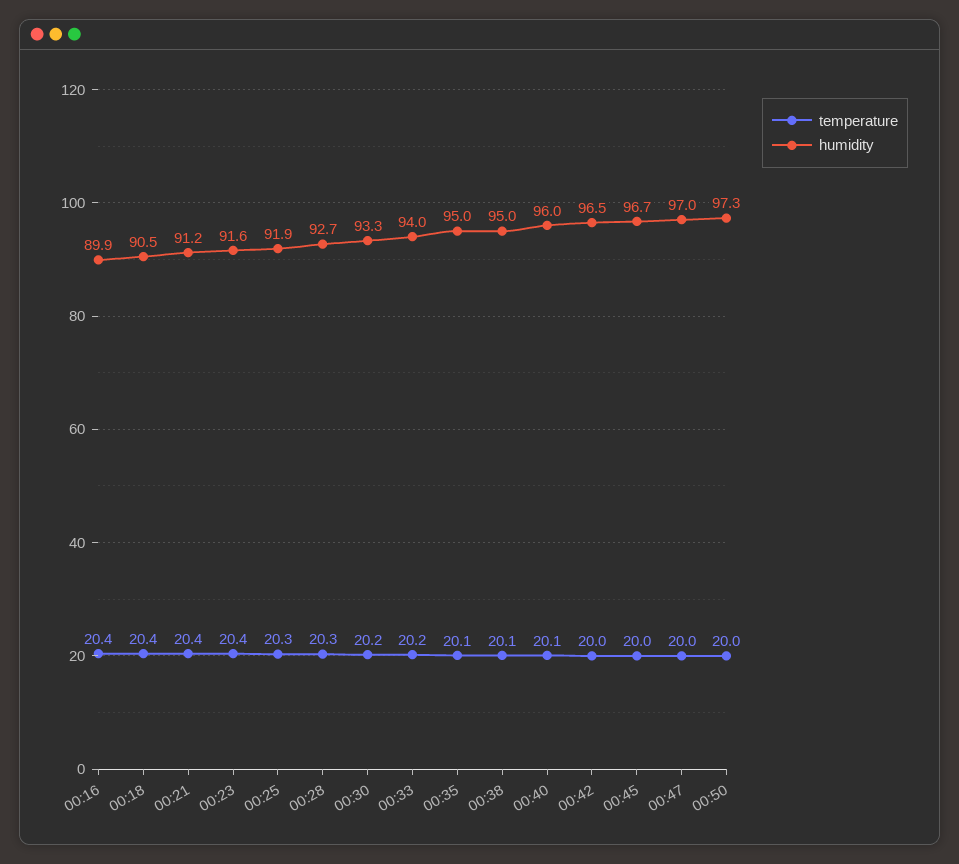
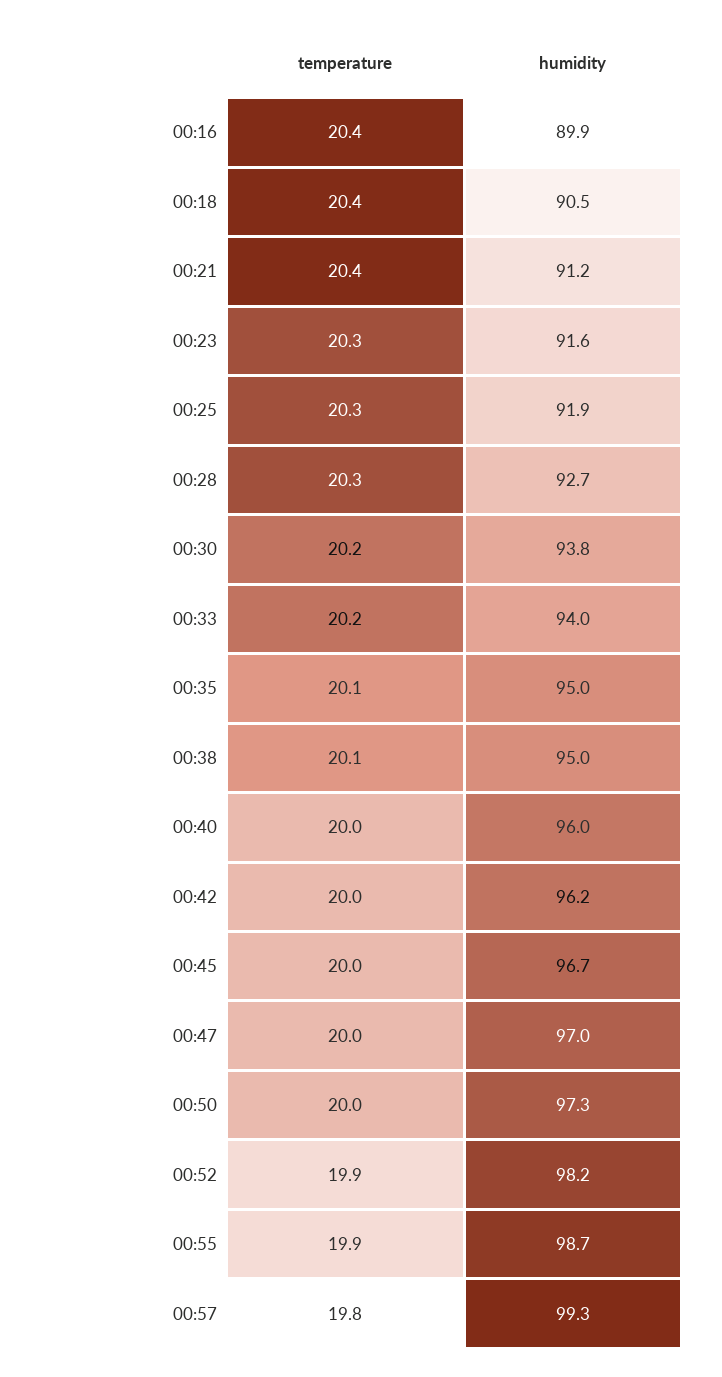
temperature, 00:23: 20.4 -> 20.3
humidity, 00:30: 93.3 -> 93.8
temperature, 00:40: 20.1 -> 20
humidity, 00:42: 96.5 -> 96.2
temperature, 00:52: none -> 19.9
humidity, 00:52: none -> 98.2
temperature, 00:55: none -> 19.9
humidity, 00:55: none -> 98.7
temperature, 00:57: none -> 19.8
humidity, 00:57: none -> 99.3

